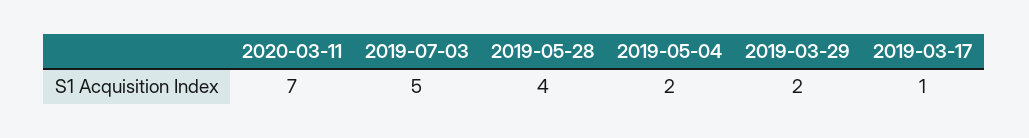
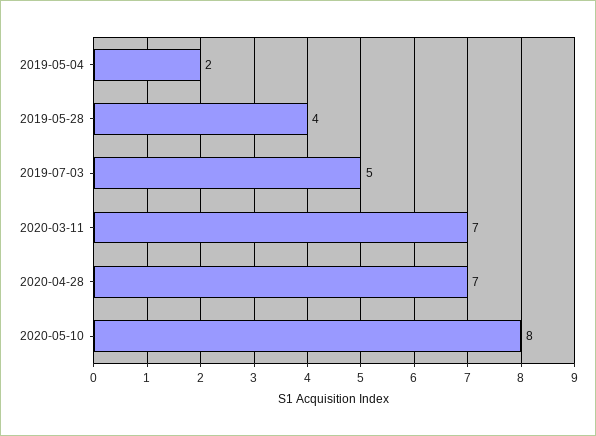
2019-03-29: 2 -> none
2019-03-17: 1 -> none
2020-04-28: none -> 7
2020-05-10: none -> 8

